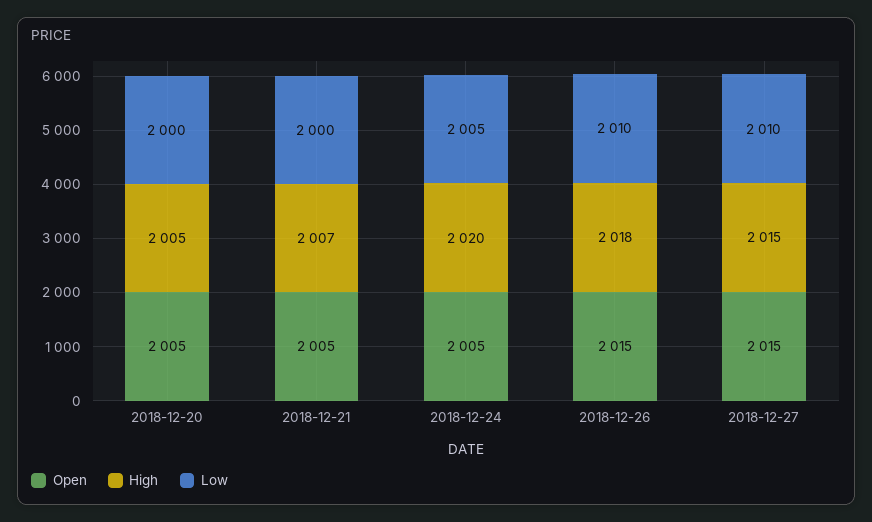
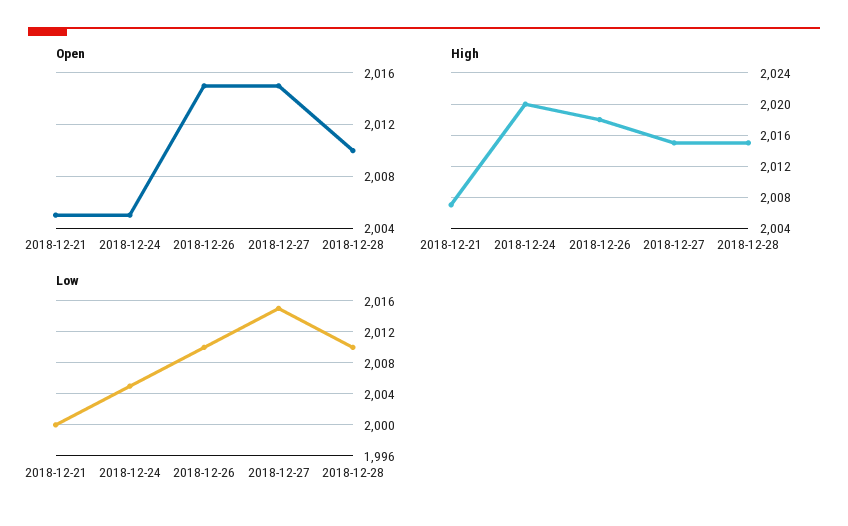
Open, 2018-12-20: 2005 -> none
High, 2018-12-20: 2005 -> none
Low, 2018-12-20: 2000 -> none
Low, 2018-12-27: 2010 -> 2015
Open, 2018-12-28: none -> 2010
High, 2018-12-28: none -> 2015
Low, 2018-12-28: none -> 2010

